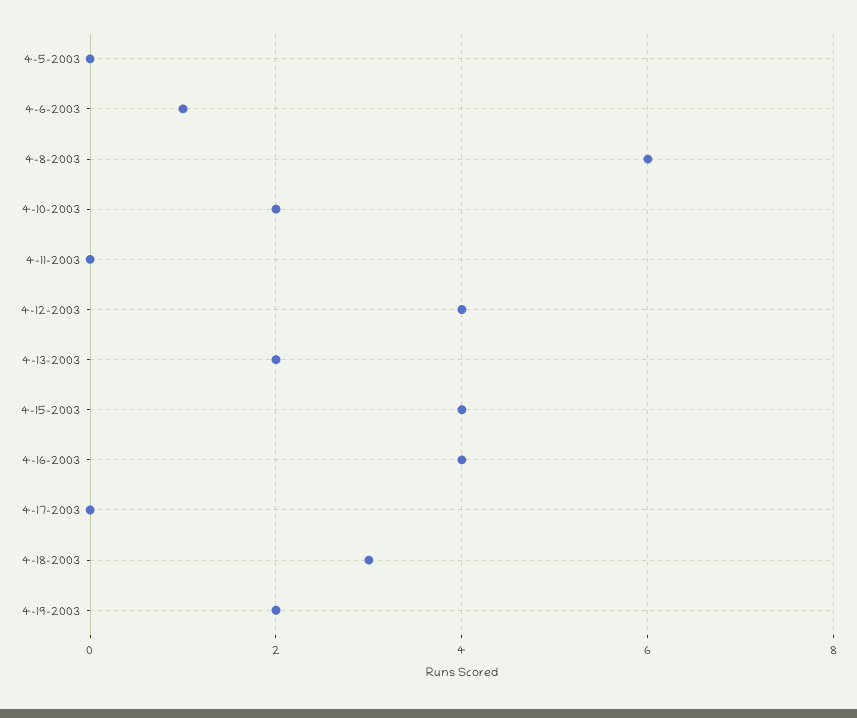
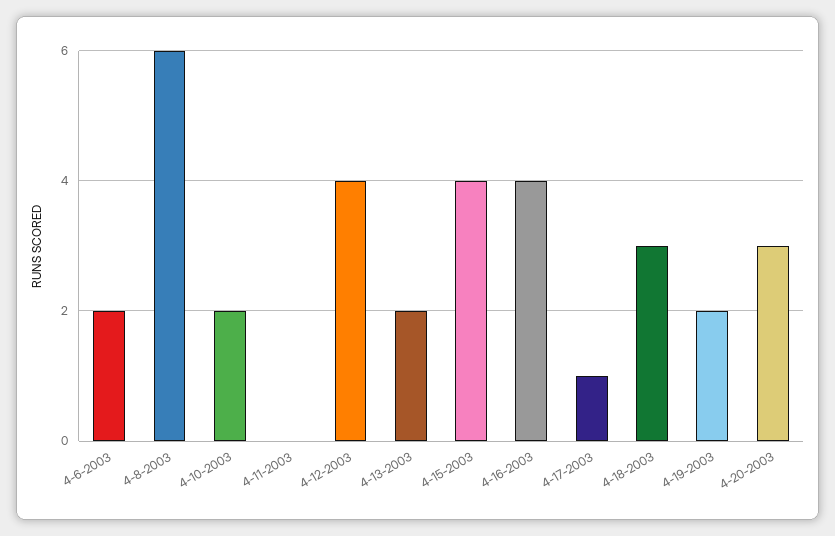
4-5-2003: 0 -> none
4-6-2003: 1 -> 2
4-17-2003: 0 -> 1
4-20-2003: none -> 3

